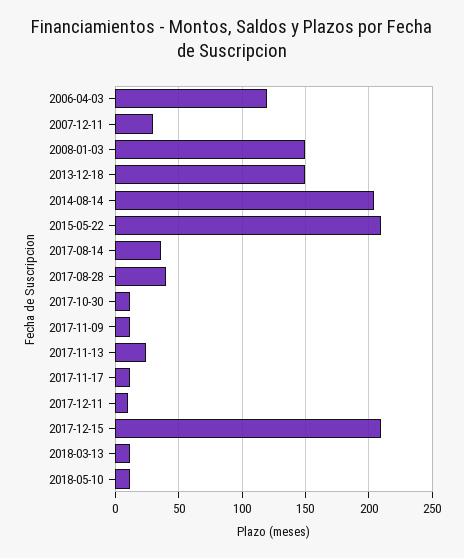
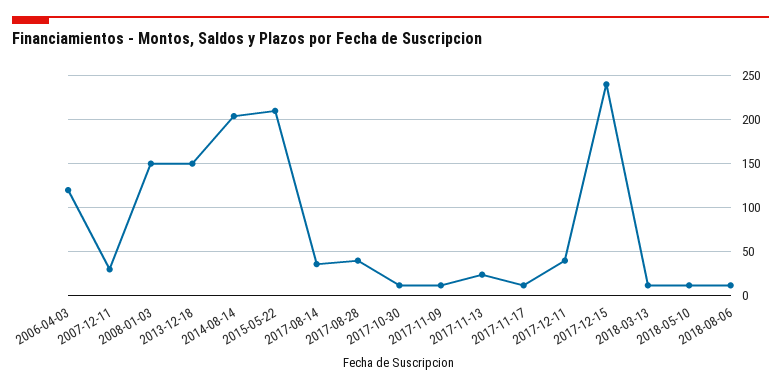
2017-12-11: 10 -> 40
2017-12-15: 210 -> 240
2018-08-06: none -> 10

